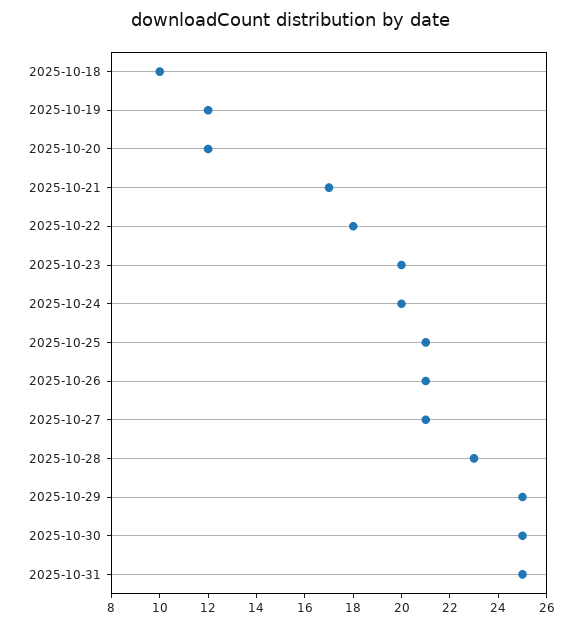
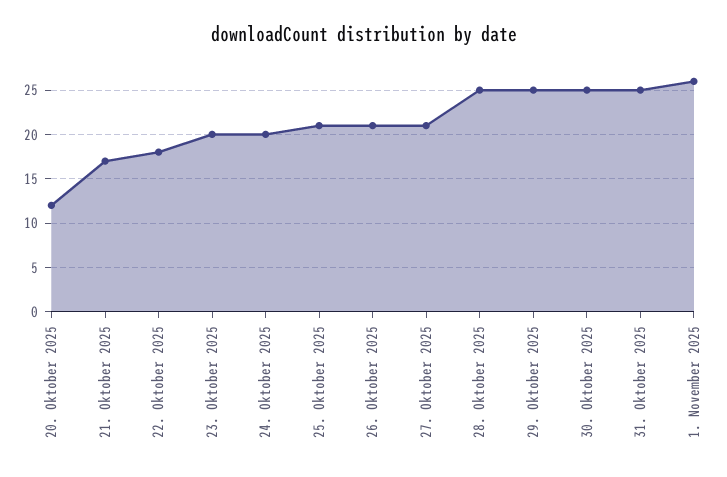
2025-10-18: 10 -> none
2025-10-19: 12 -> none
2025-10-28: 23 -> 25
1. November 2025: none -> 26

